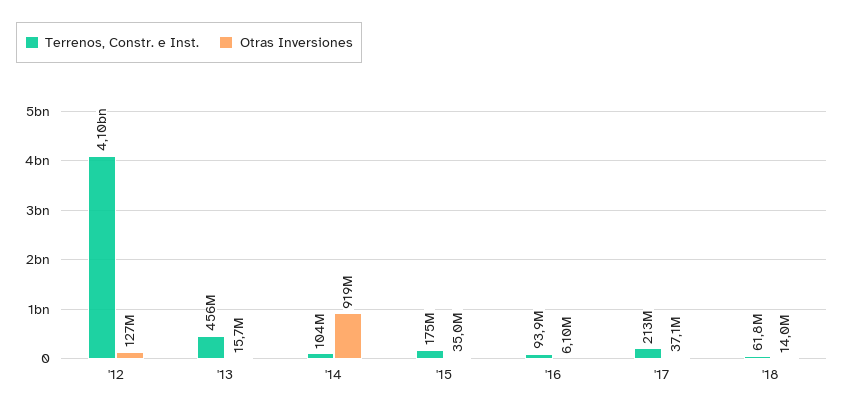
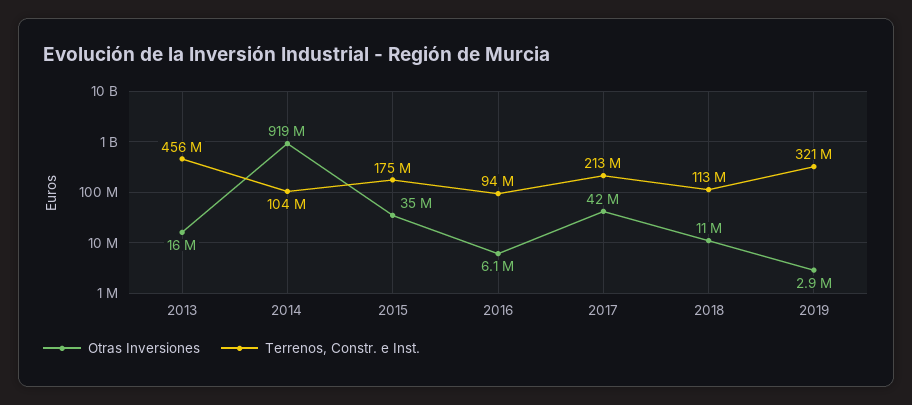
Terrenos, Constr. e Inst., '12: 4100000000 -> none
Otras Inversiones, '12: 127000000 -> none
Otras Inversiones, '17: 37100000 -> 42000000
Terrenos, Constr. e Inst., '18: 61800000 -> 113000000
Otras Inversiones, '18: 14000000 -> 11000000
Otras Inversiones, 2019: none -> 2900000
Terrenos, Constr. e Inst., 2019: none -> 321000000

